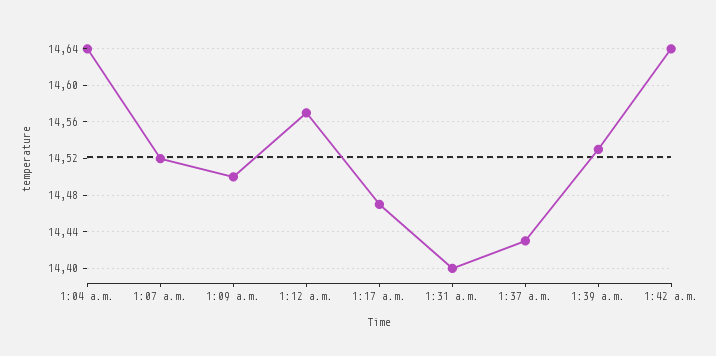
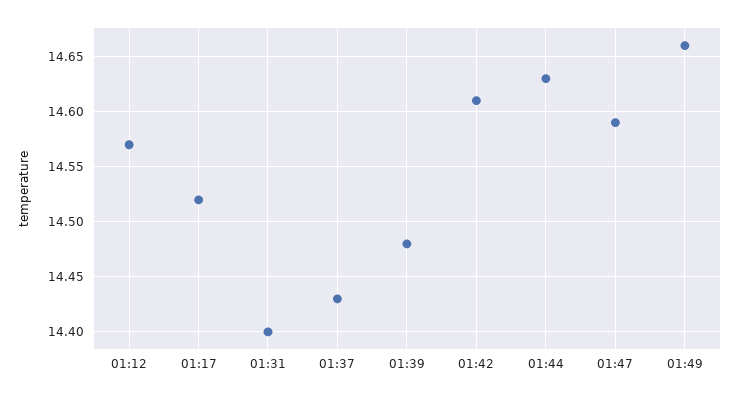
1:04 a.m.: 14.64 -> none
1:07 a.m.: 14.52 -> none
1:09 a.m.: 14.5 -> none
1:17 a.m.: 14.47 -> 14.52
1:39 a.m.: 14.53 -> 14.48
1:42 a.m.: 14.64 -> 14.61
01:44: none -> 14.63
01:47: none -> 14.59
01:49: none -> 14.66

